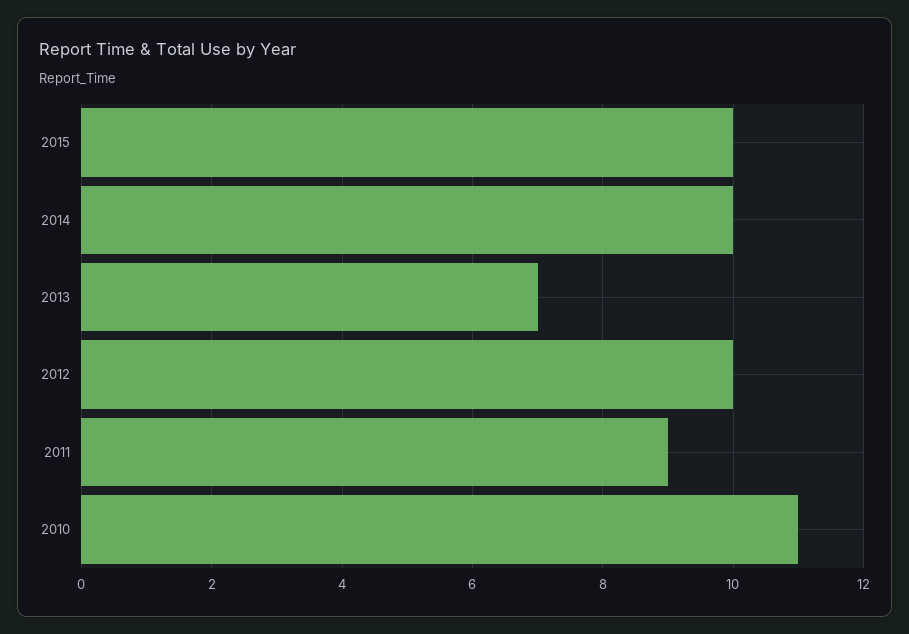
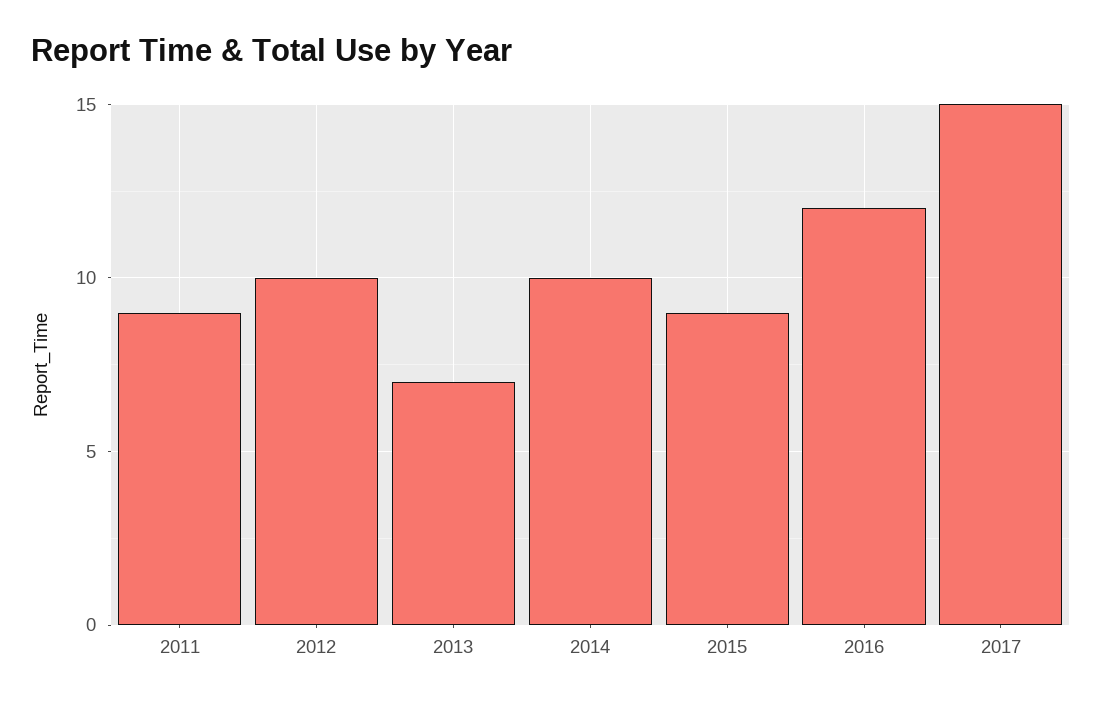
2015: 10 -> 9
2010: 11 -> none
2016: none -> 12
2017: none -> 15

